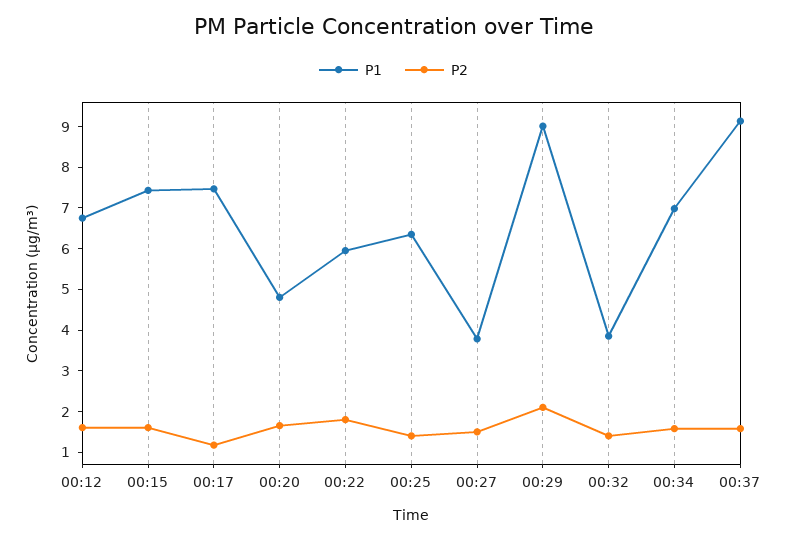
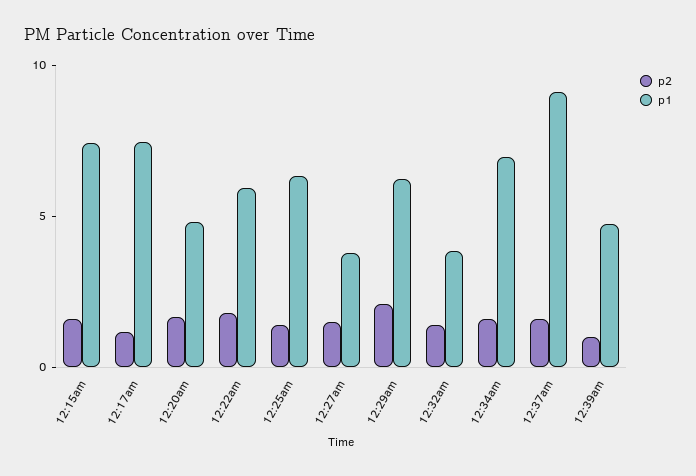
P1, 00:12: 6.8 -> none
P2, 00:12: 1.6 -> none
P1, 00:29: 9 -> 6
P2, 12:39am: none -> 1
P1, 12:39am: none -> 5

